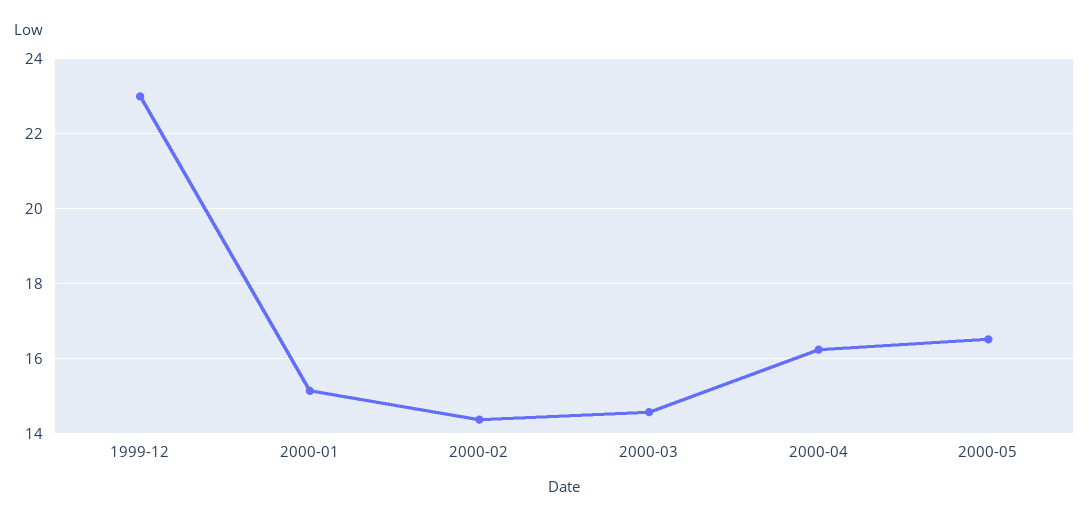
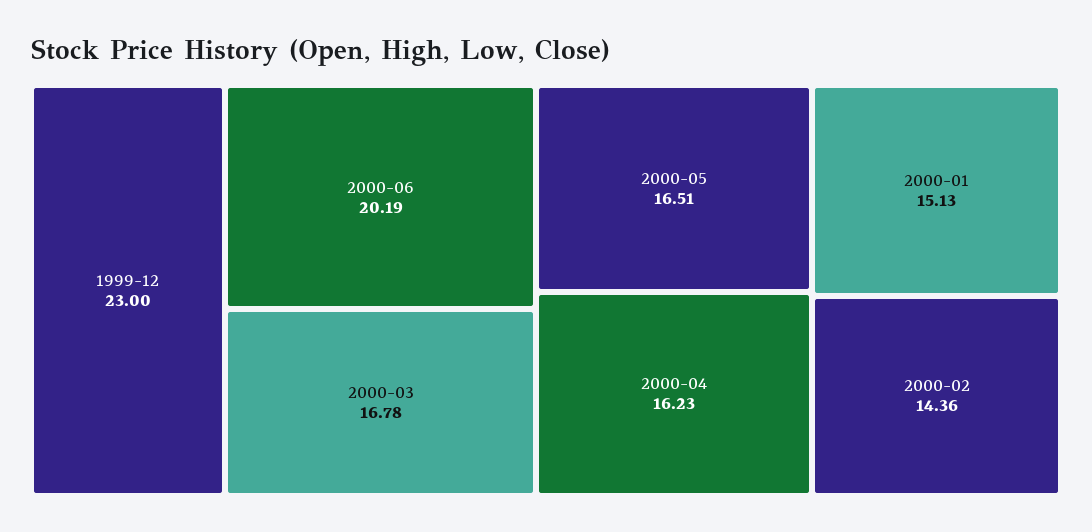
2000-03: 14.6 -> 16.78
2000-06: none -> 20.19

